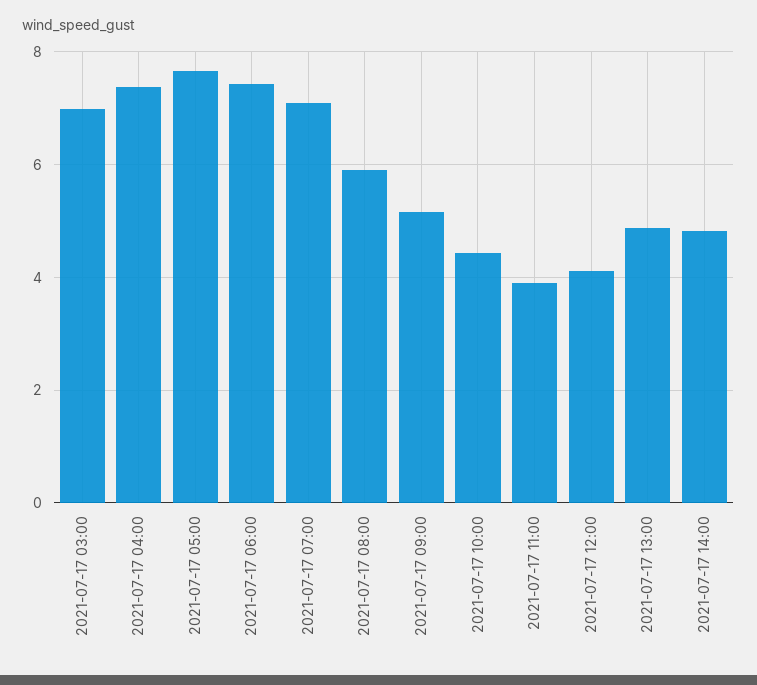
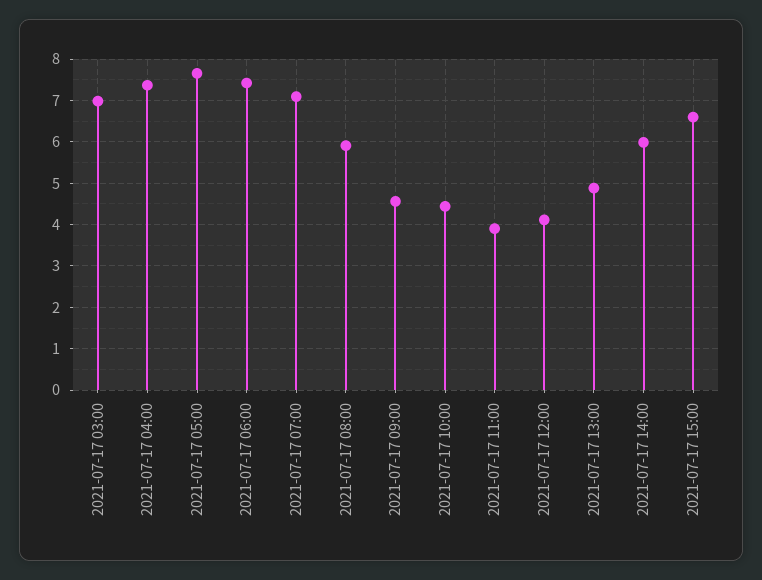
2021-07-17 09:00: 5.2 -> 4.6
2021-07-17 14:00: 4.8 -> 6
2021-07-17 15:00: none -> 6.6

